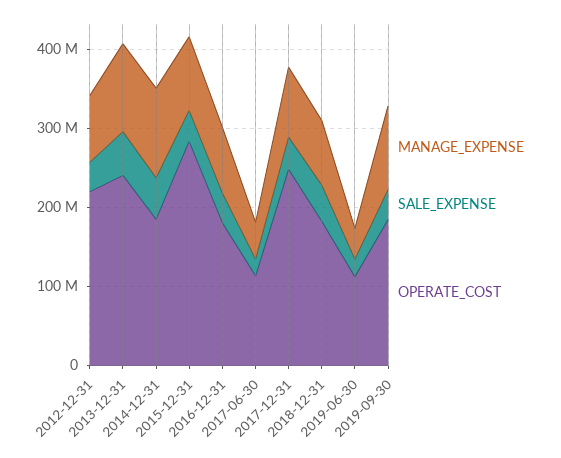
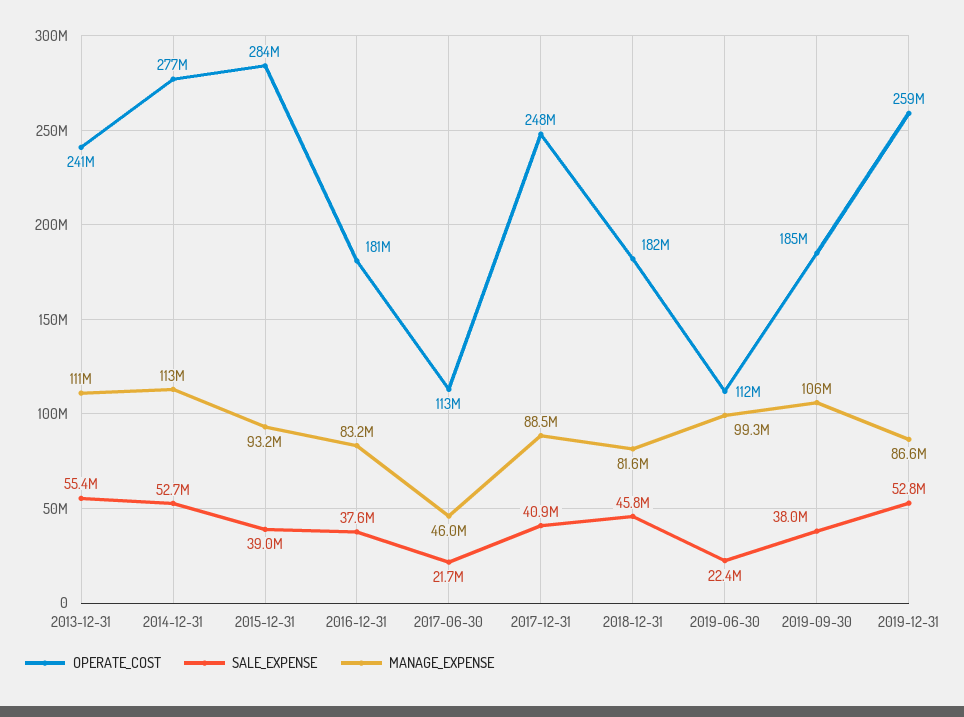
MANAGE_EXPENSE, 2012-12-31: 80000000 -> none
SALE_EXPENSE, 2012-12-31: 40000000 -> none
OPERATE_COST, 2012-12-31: 220000000 -> none
OPERATE_COST, 2014-12-31: 180000000 -> 277000000
MANAGE_EXPENSE, 2019-06-30: 40000000 -> 99300000
OPERATE_COST, 2019-12-31: none -> 259000000
SALE_EXPENSE, 2019-12-31: none -> 52800000
MANAGE_EXPENSE, 2019-12-31: none -> 86600000

